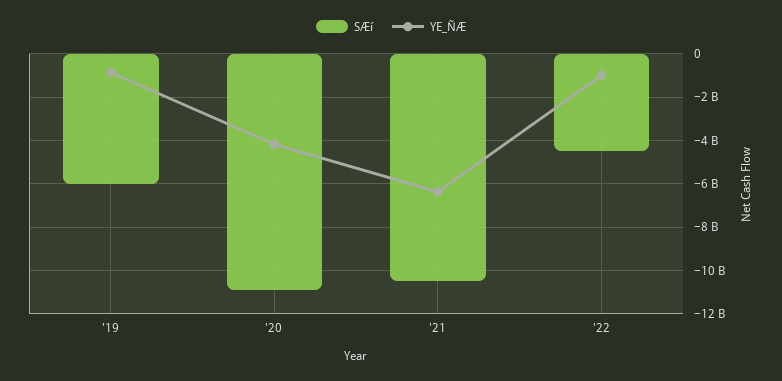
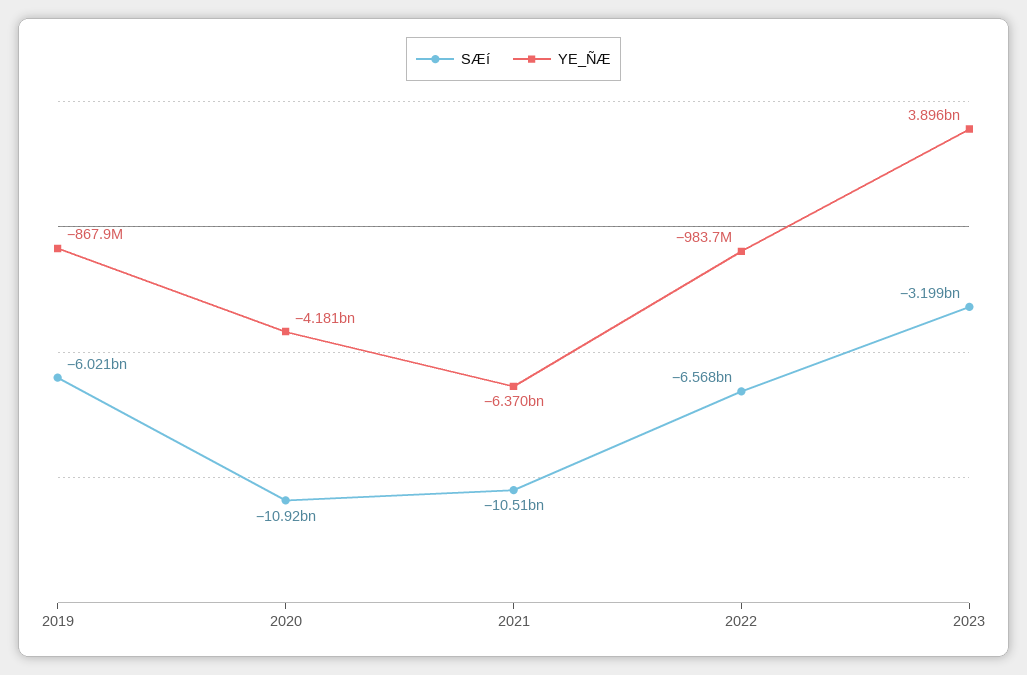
SÆí, '22: -4500000000 -> -6568000000
SÆí, 2023: none -> -3199000000
YE_ÑÆ, 2023: none -> 3896000000

